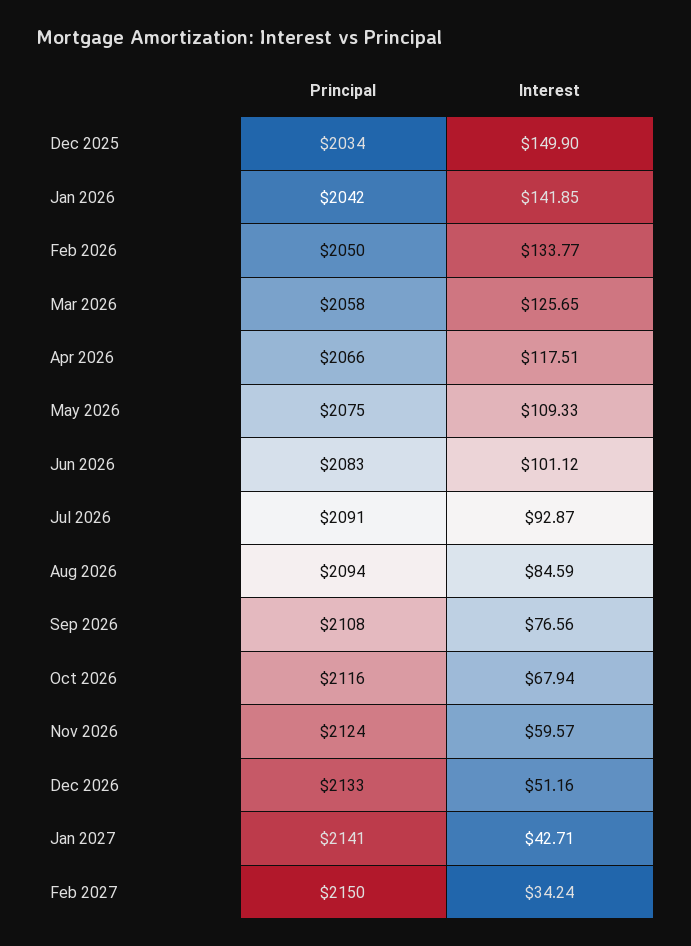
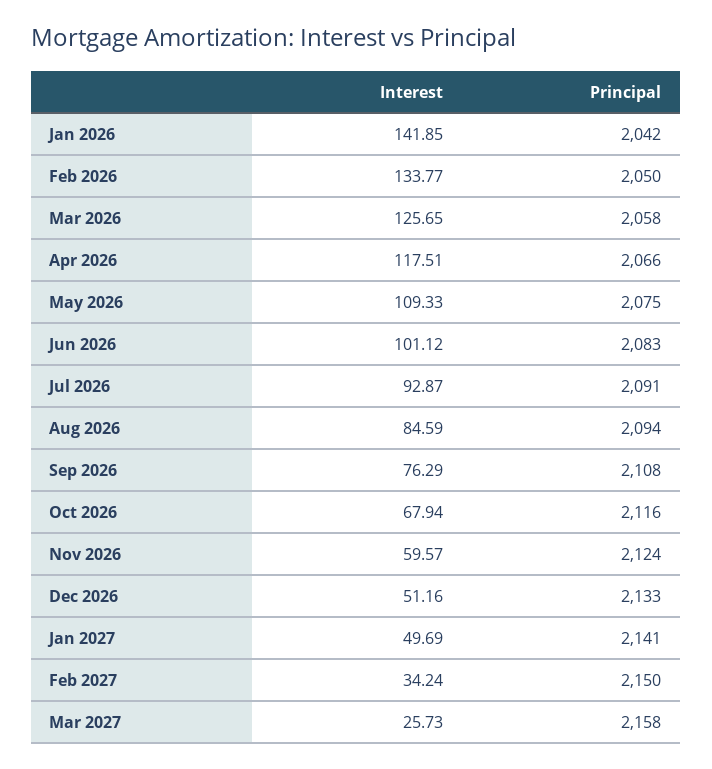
Principal, Dec 2025: 2034 -> none
Interest, Dec 2025: 149.9 -> none
Interest, Sep 2026: 76.56 -> 76.29
Interest, Jan 2027: 42.71 -> 49.69
Interest, Mar 2027: none -> 25.73
Principal, Mar 2027: none -> 2158

